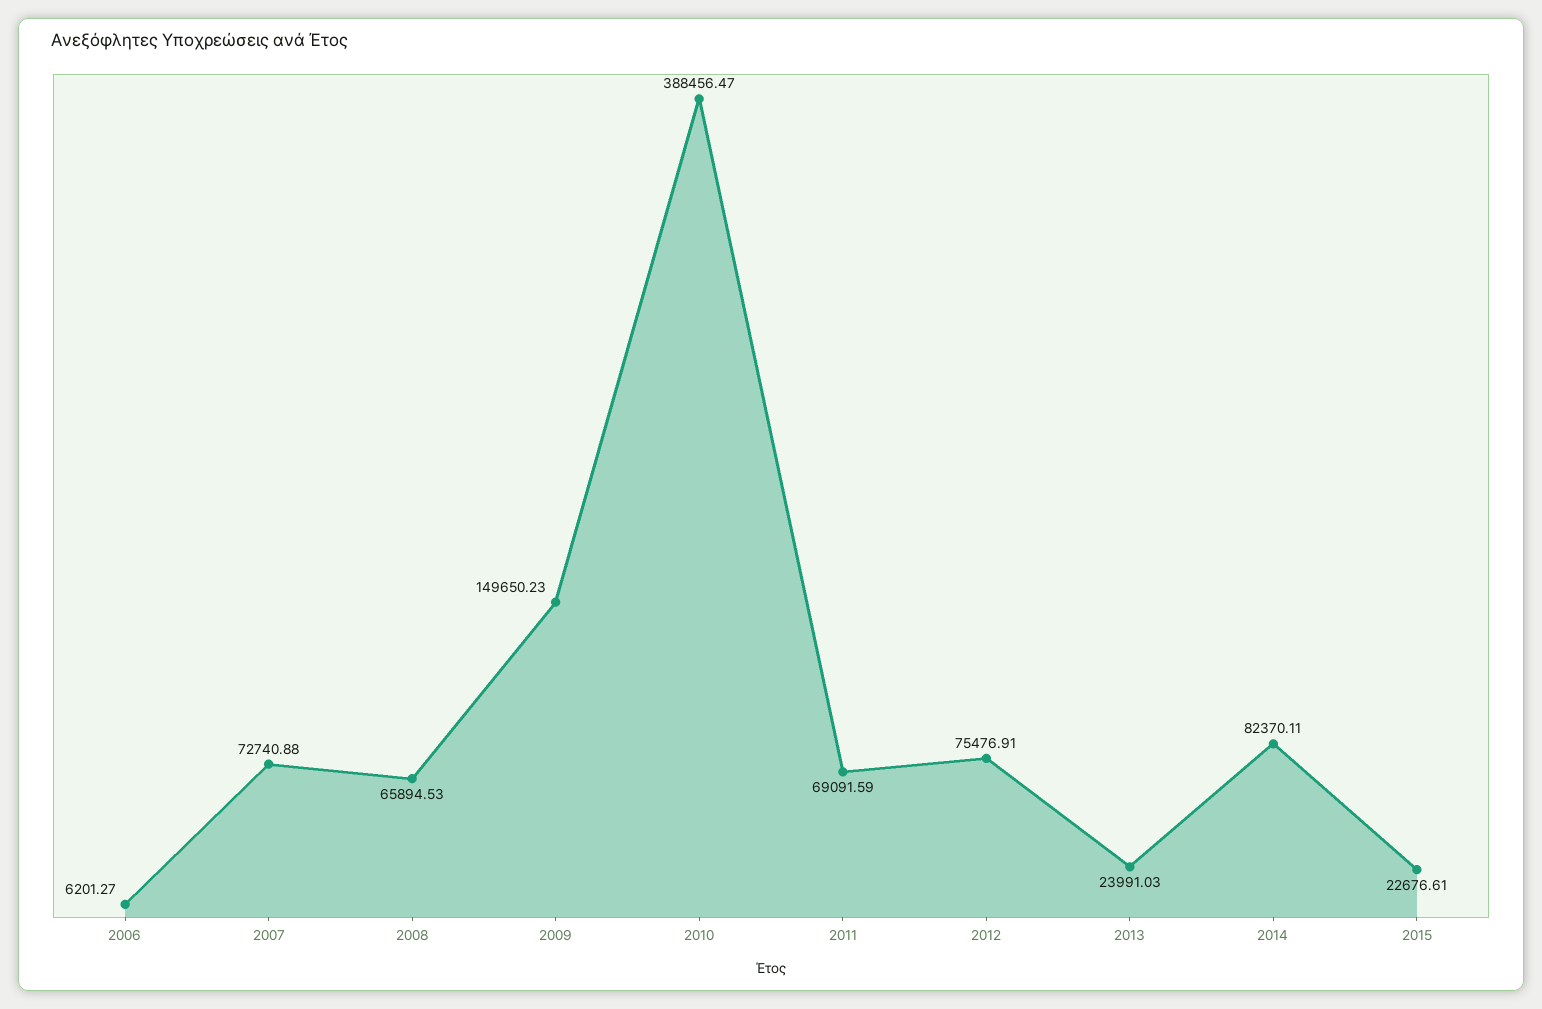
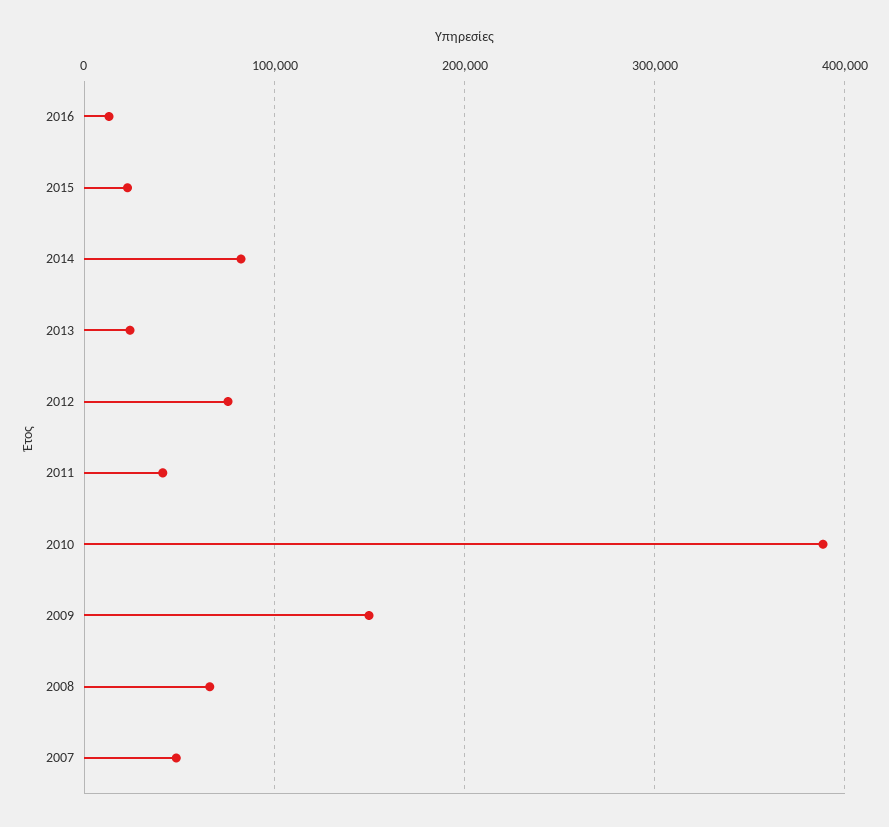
2006: 6201.27 -> none
2007: 72740.88 -> 50000
2011: 69091.59 -> 40000
2016: none -> 10000

